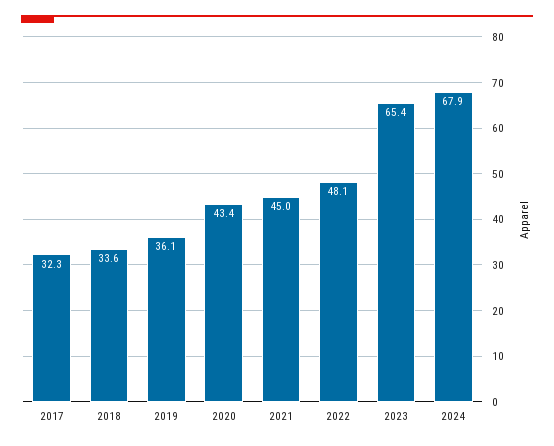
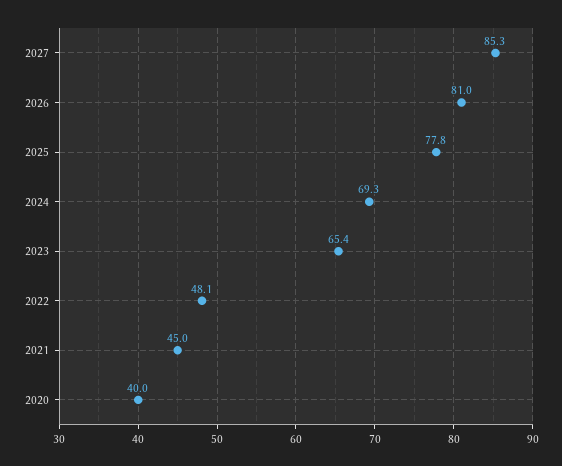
2017: 32.3 -> none
2018: 33.6 -> none
2019: 36.1 -> none
2020: 43.4 -> 40
2024: 67.9 -> 69.3
2027: none -> 85.3
2026: none -> 81
2025: none -> 77.8

